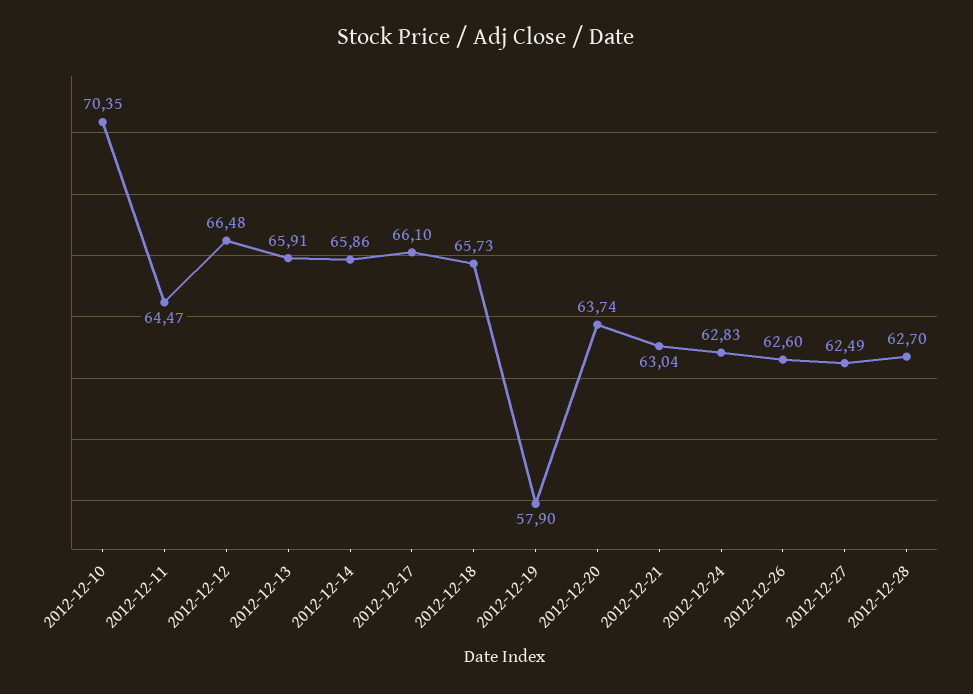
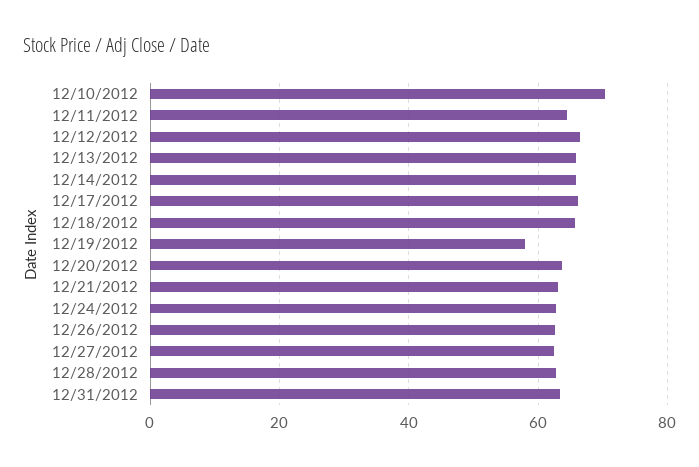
12/31/2012: none -> 64

